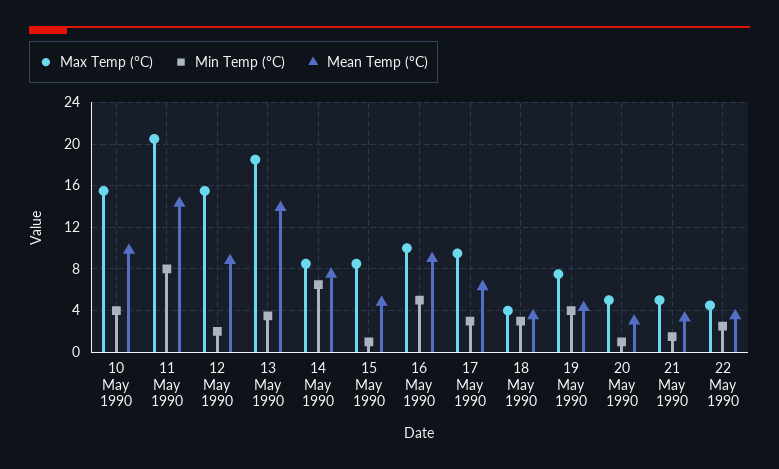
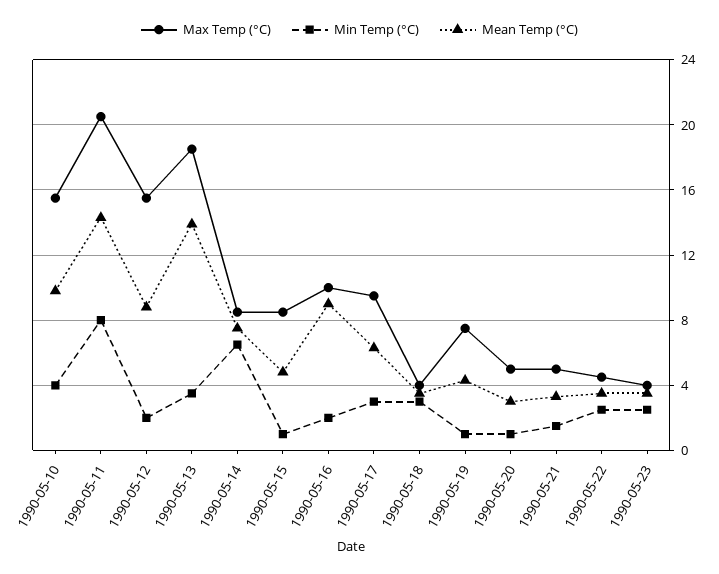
Min Temp (°C), 16 May 1990: 5 -> 2
Min Temp (°C), 19 May 1990: 4 -> 1
Max Temp (°C), 1990-05-23: none -> 4
Min Temp (°C), 1990-05-23: none -> 2.5
Mean Temp (°C), 1990-05-23: none -> 3.5

